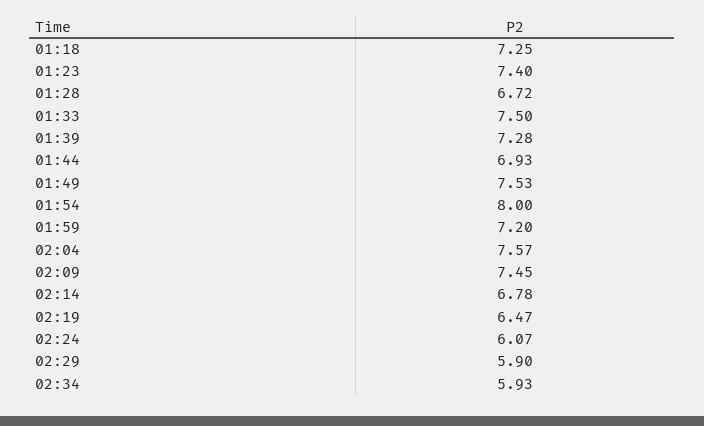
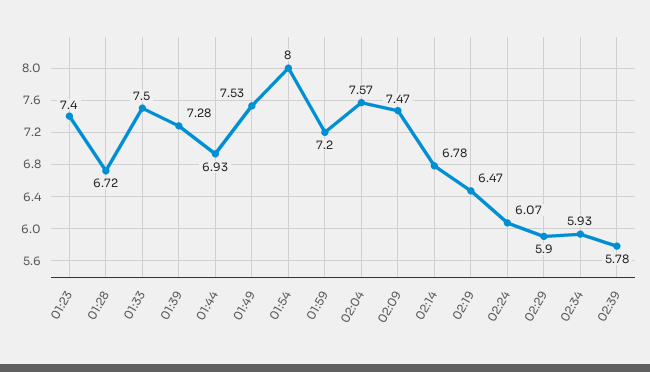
01:18: 7.25 -> none
02:09: 7.45 -> 7.47
02:39: none -> 5.78

